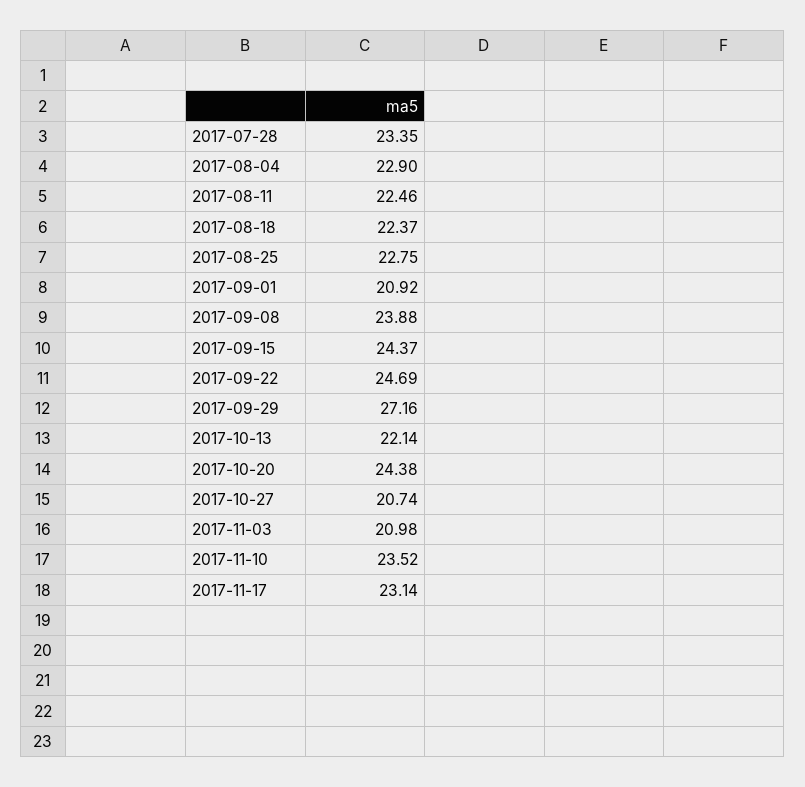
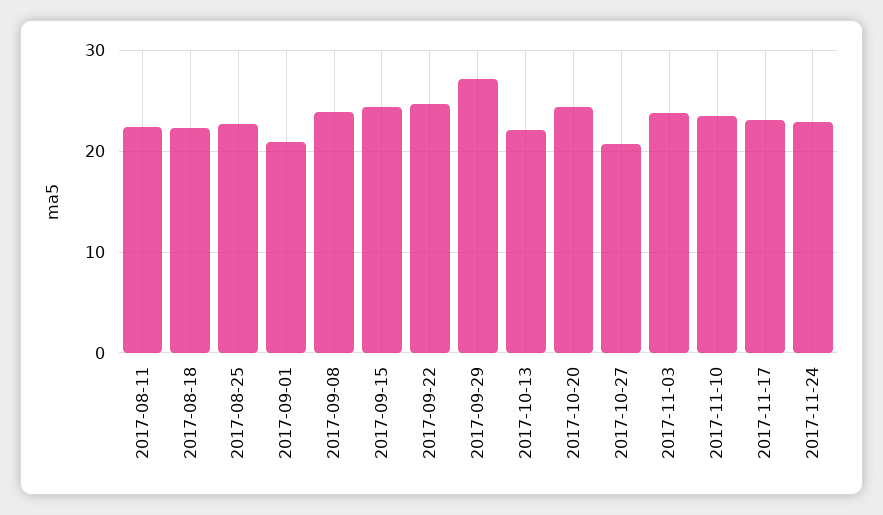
2017-07-28: 23.35 -> none
2017-08-04: 22.9 -> none
2017-11-03: 20.98 -> 24
2017-11-24: none -> 23

